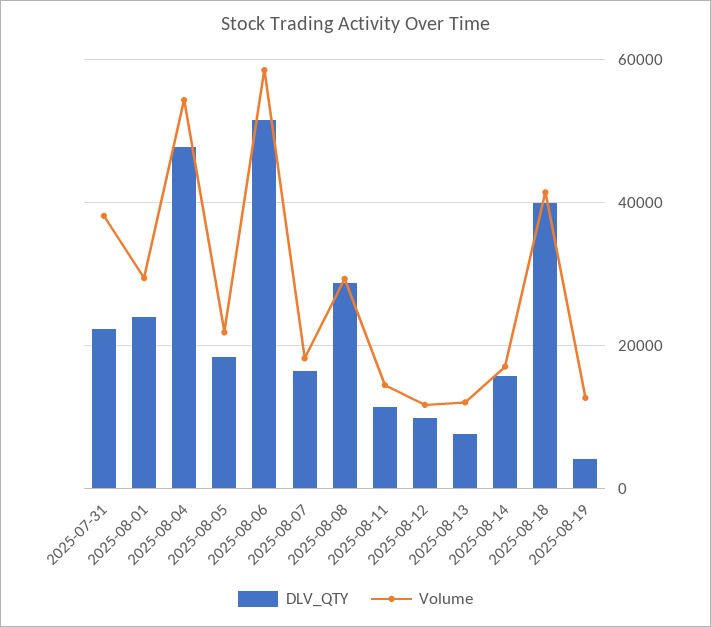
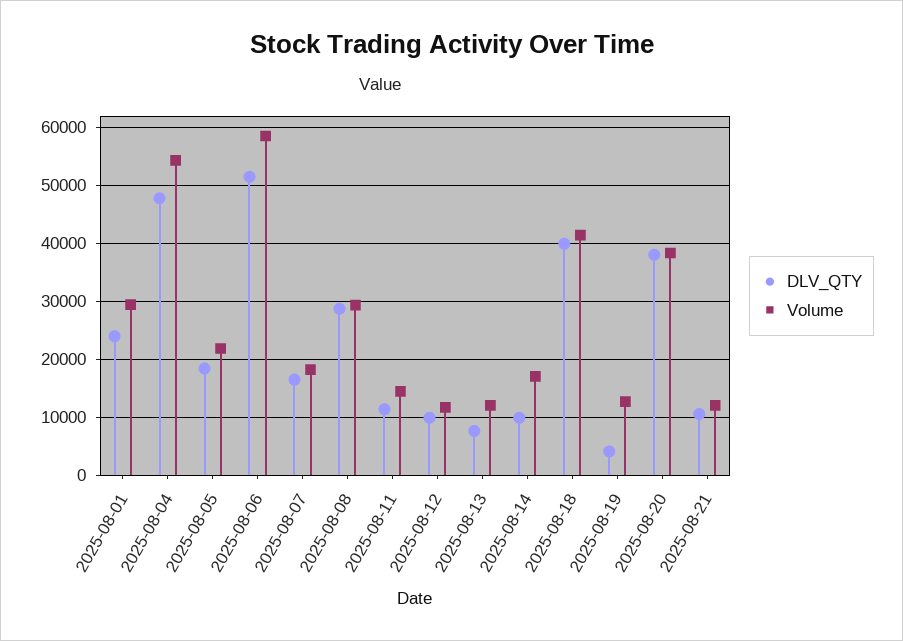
DLV_QTY, 2025-07-31: 22000 -> none
Volume, 2025-07-31: 38000 -> none
DLV_QTY, 2025-08-14: 16000 -> 10000
DLV_QTY, 2025-08-20: none -> 38000
Volume, 2025-08-20: none -> 38000
DLV_QTY, 2025-08-21: none -> 10000
Volume, 2025-08-21: none -> 12000

